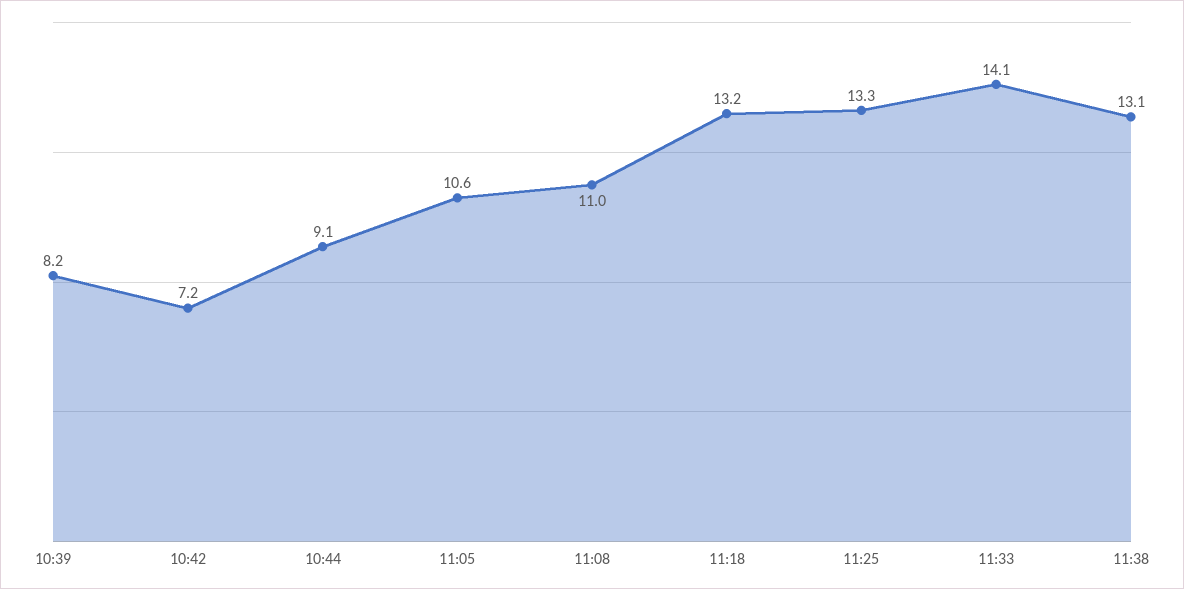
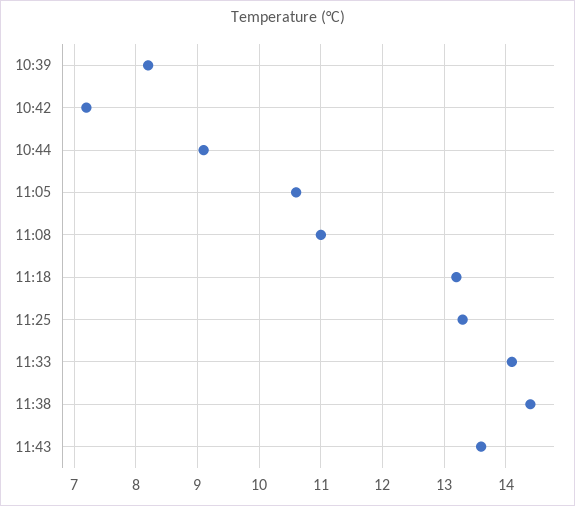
11:38: 13.1 -> 14.4
11:43: none -> 13.6

